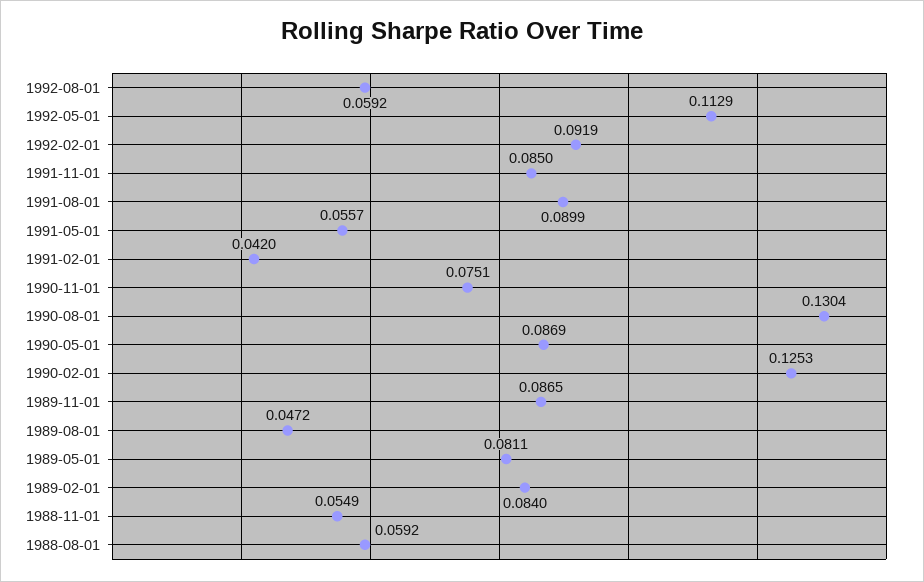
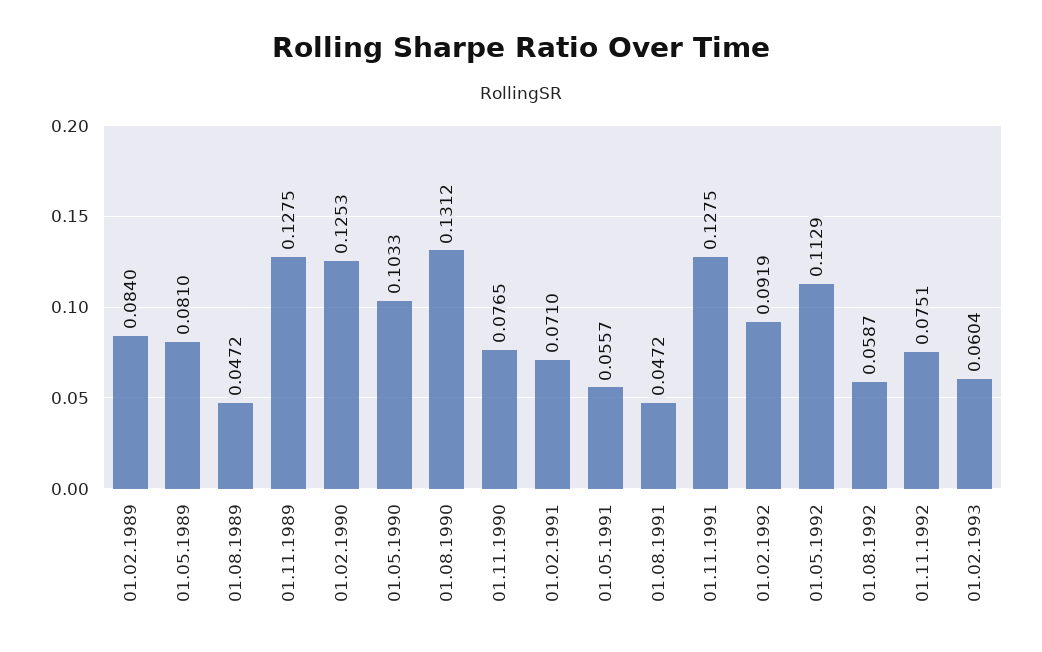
1992-08-01: 0.0592 -> 0.0587
1991-11-01: 0.085 -> 0.1275
1991-08-01: 0.0899 -> 0.0472
1991-02-01: 0.042 -> 0.071
1990-11-01: 0.0751 -> 0.0765
1990-08-01: 0.1304 -> 0.1312
1990-05-01: 0.0869 -> 0.1033
1989-11-01: 0.0865 -> 0.1275
1989-05-01: 0.0811 -> 0.081
1988-11-01: 0.0549 -> none
1988-08-01: 0.0592 -> none
01.11.1992: none -> 0.0751
01.02.1993: none -> 0.0604

